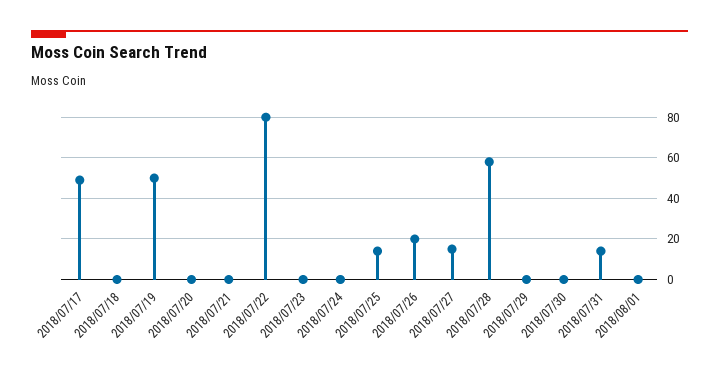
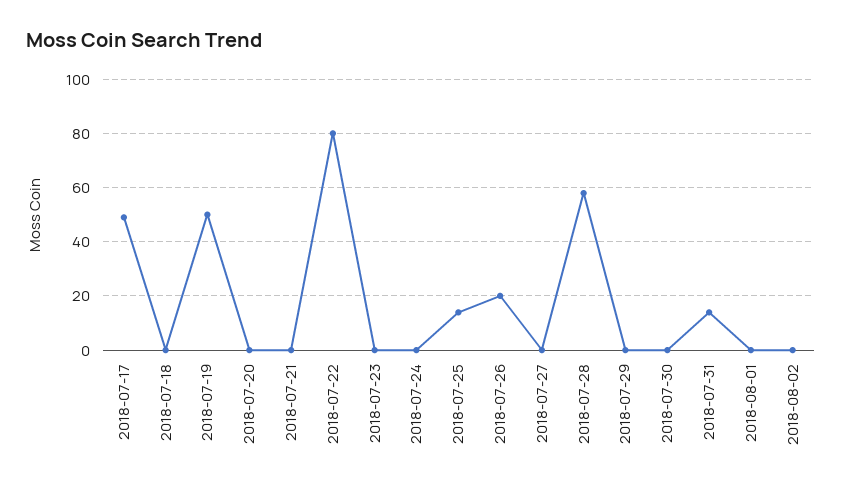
2018/07/27: 15 -> 0
2018-08-02: none -> 0

